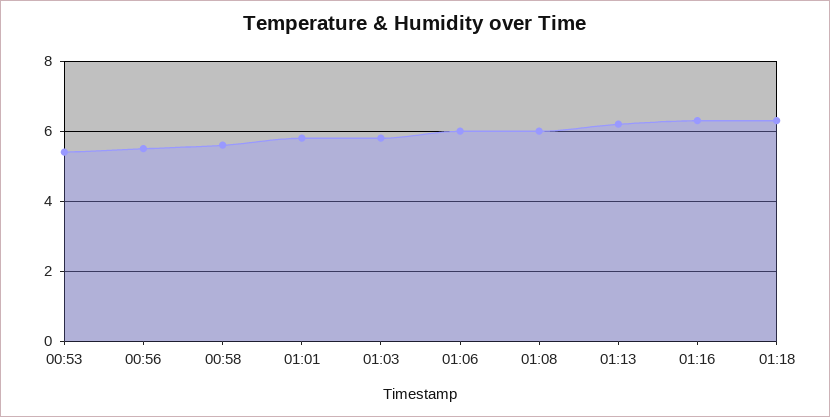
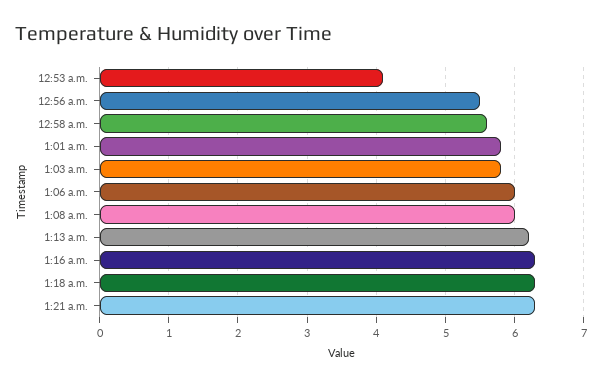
00:53: 5.5 -> 4.1
1:21 a.m.: none -> 6.3

